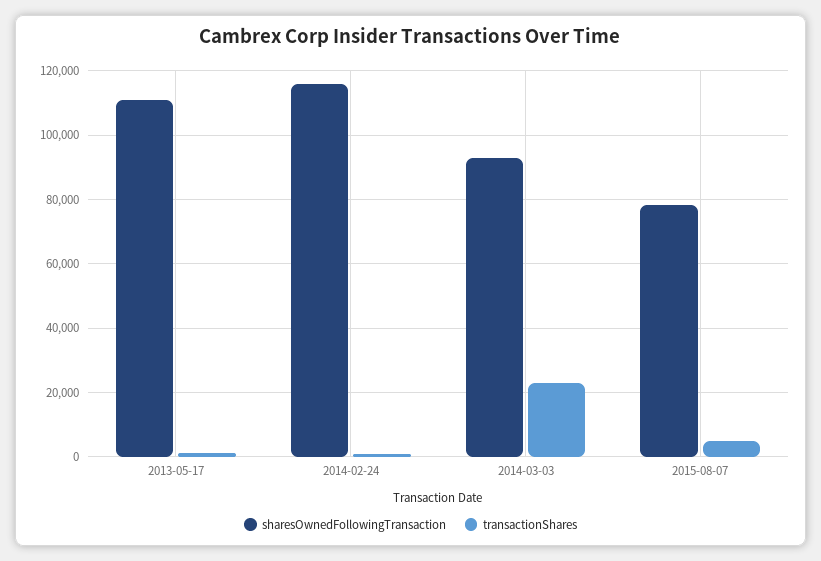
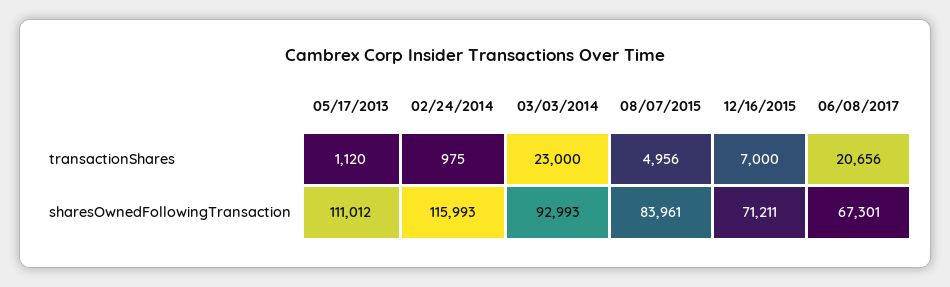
sharesOwnedFollowingTransaction, 2015-08-07: 78000 -> 83961
transactionShares, 12/16/2015: none -> 7000
transactionShares, 06/08/2017: none -> 20656
sharesOwnedFollowingTransaction, 12/16/2015: none -> 71211
sharesOwnedFollowingTransaction, 06/08/2017: none -> 67301

